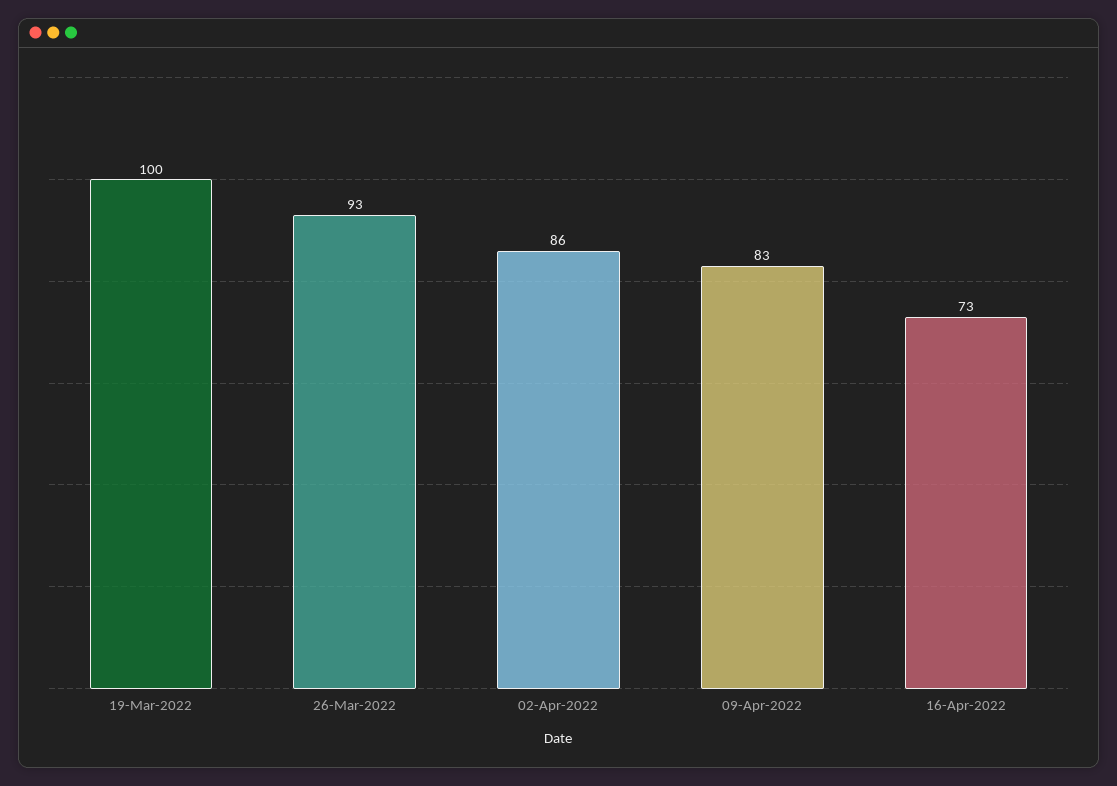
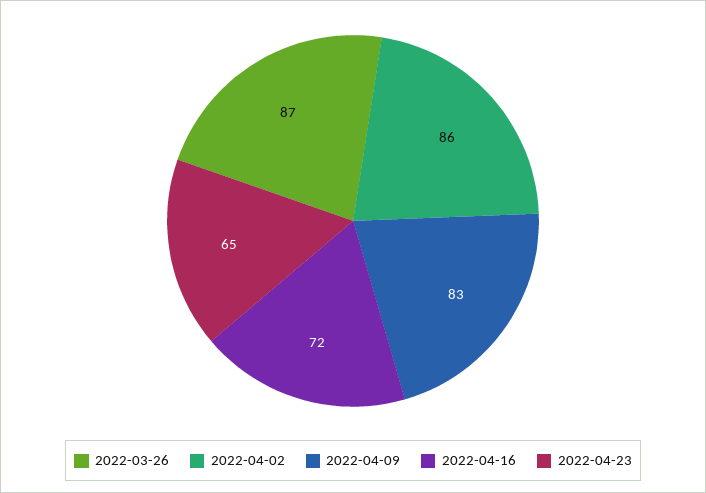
19-Mar-2022: 100 -> none
26-Mar-2022: 93 -> 87
16-Apr-2022: 73 -> 72
2022-04-23: none -> 65

